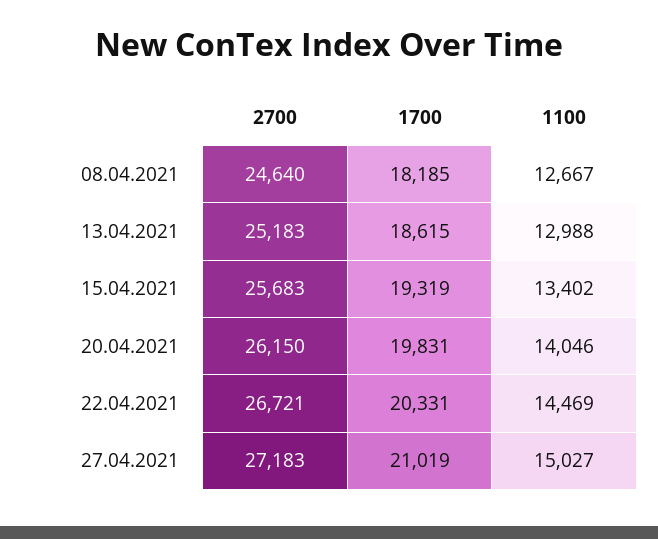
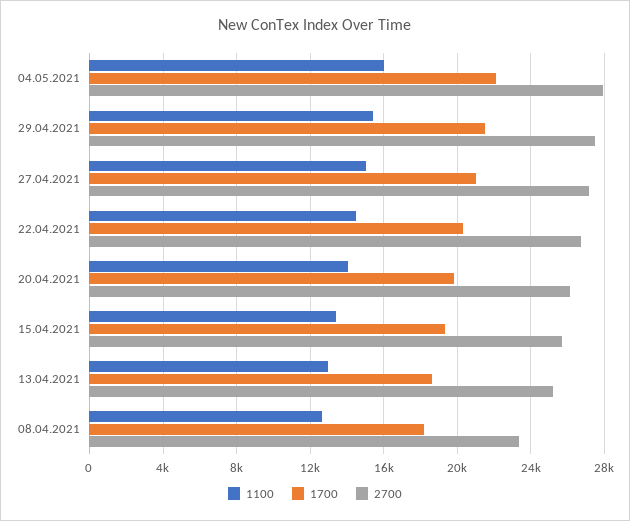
2700, 08.04.2021: 24640 -> 23500
1100, 04.05.2021: none -> 16000
1700, 04.05.2021: none -> 22000
2700, 04.05.2021: none -> 28000
1100, 29.04.2021: none -> 15500
1700, 29.04.2021: none -> 21500
2700, 29.04.2021: none -> 27500

